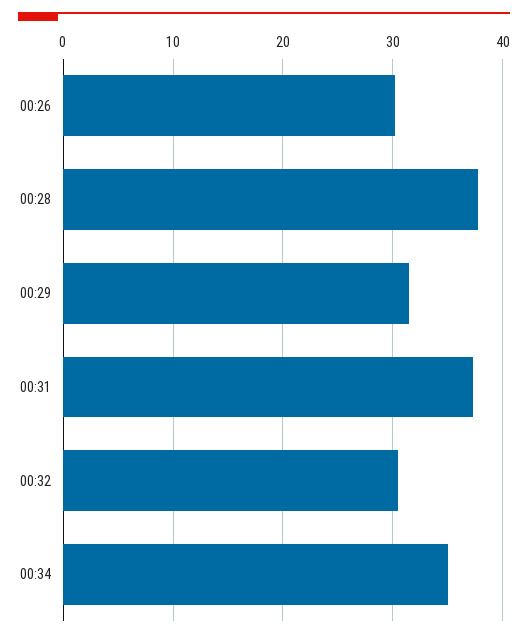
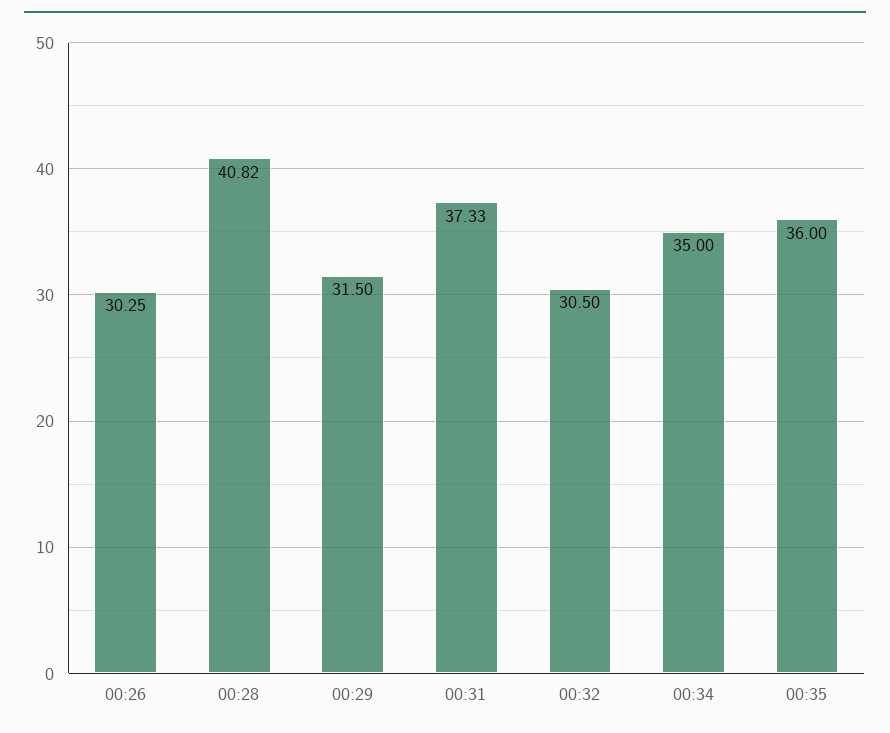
00:28: 38 -> 40.82
00:35: none -> 36

